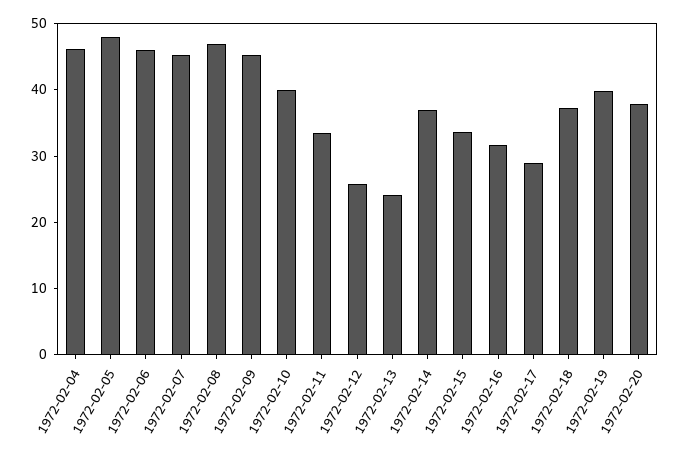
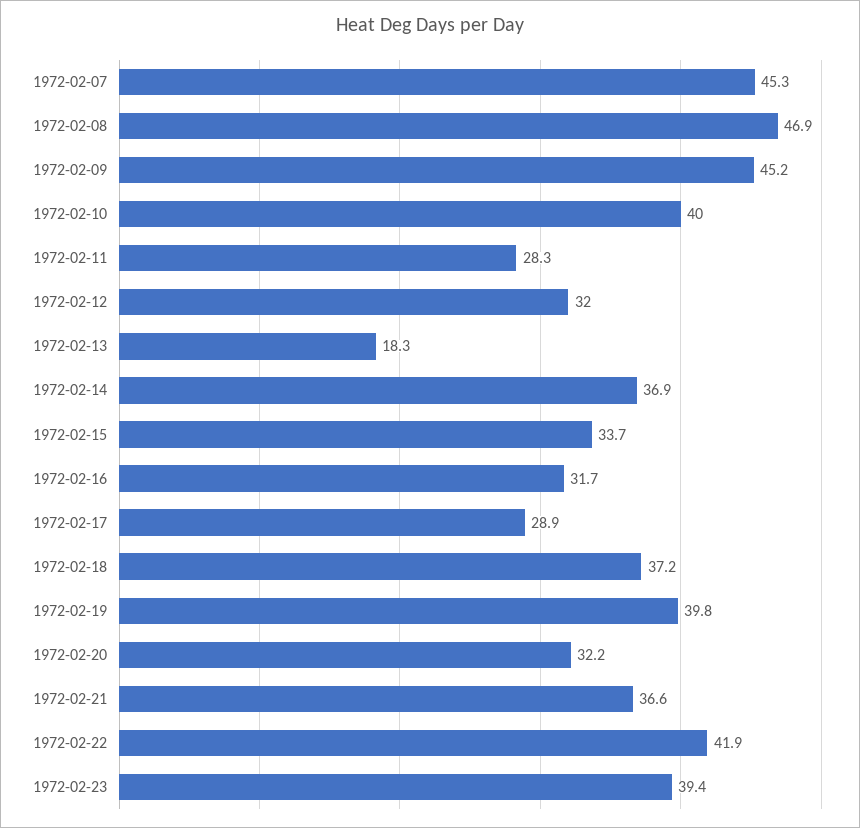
1972-02-04: 46 -> none
1972-02-05: 48 -> none
1972-02-06: 46 -> none
1972-02-11: 34 -> 28.3
1972-02-12: 26 -> 32
1972-02-13: 24 -> 18.3
1972-02-20: 38 -> 32.2
1972-02-21: none -> 36.6
1972-02-22: none -> 41.9
1972-02-23: none -> 39.4

